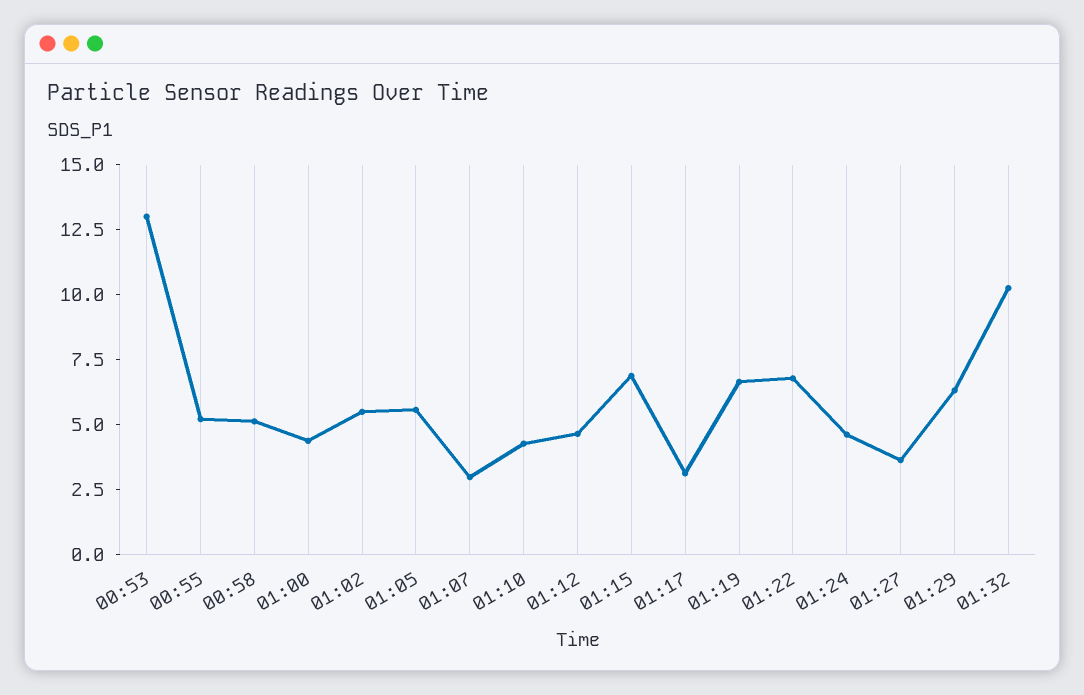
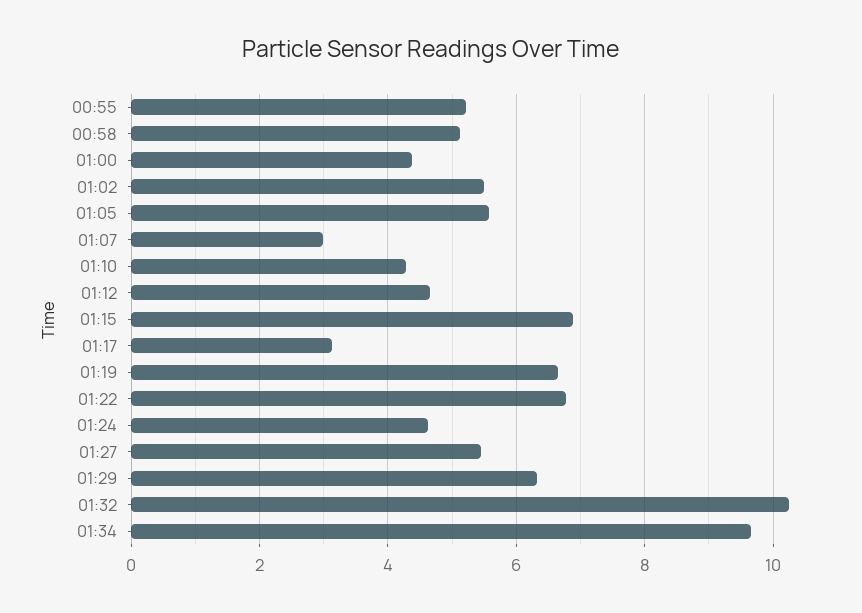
00:53: 13 -> none
01:27: 3.5 -> 5.4
01:34: none -> 9.6

